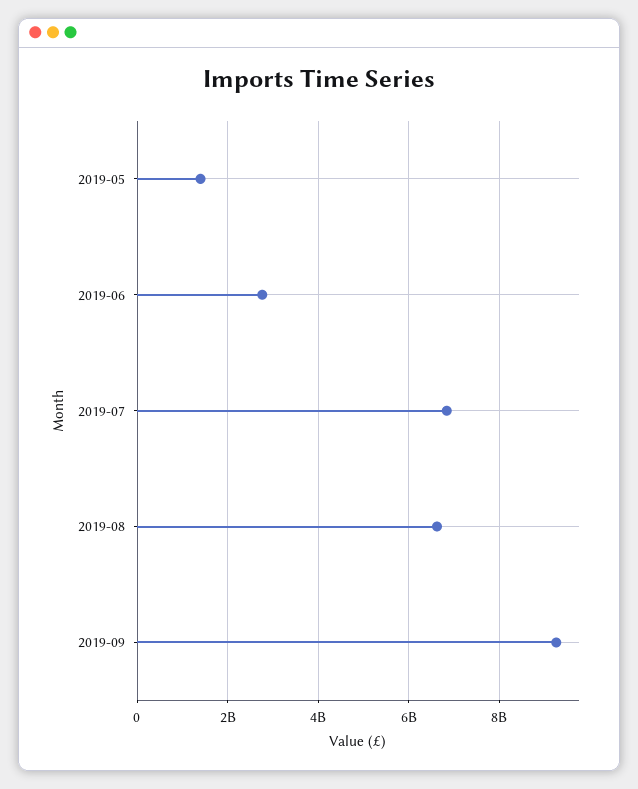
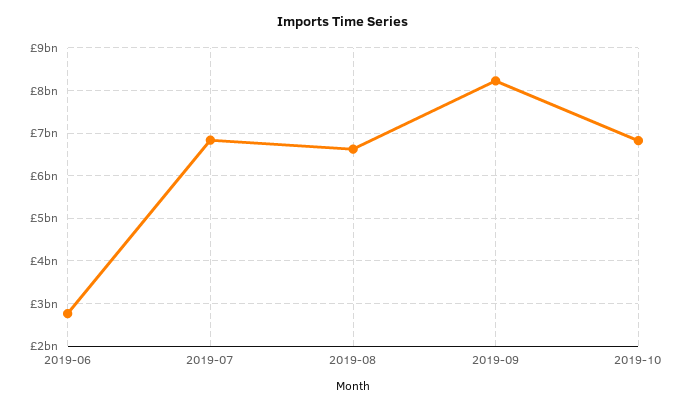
2019-05: 1400000000 -> none
2019-09: 9200000000 -> 8200000000
2019-10: none -> 6800000000

